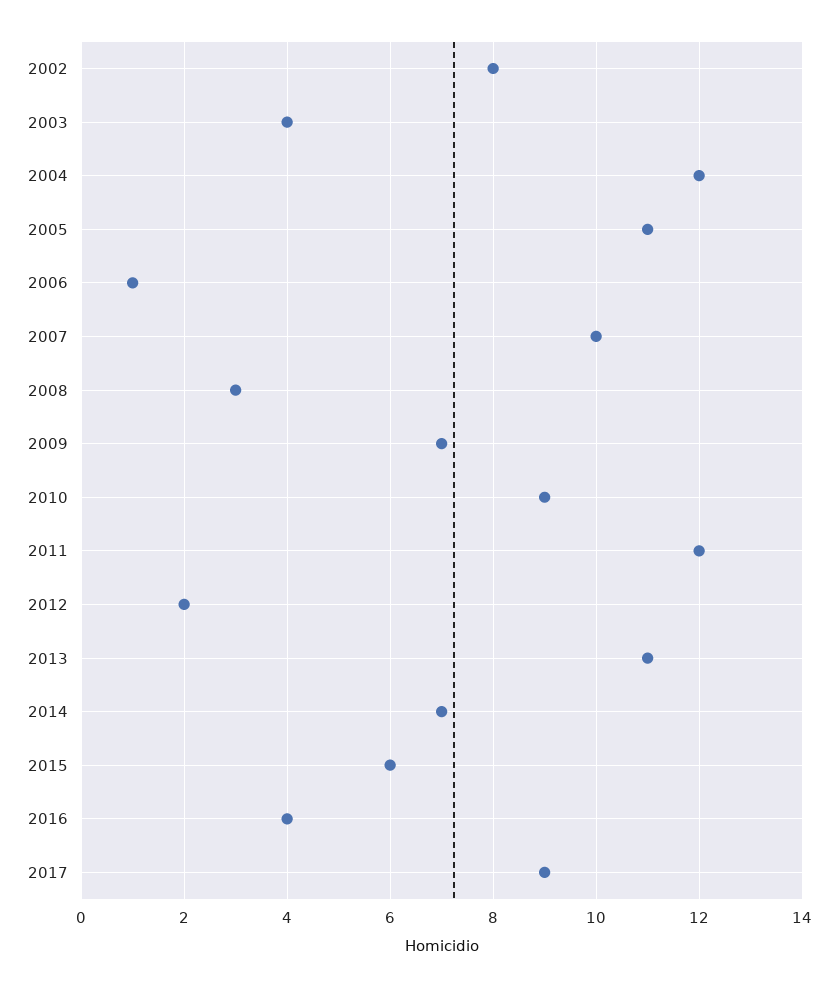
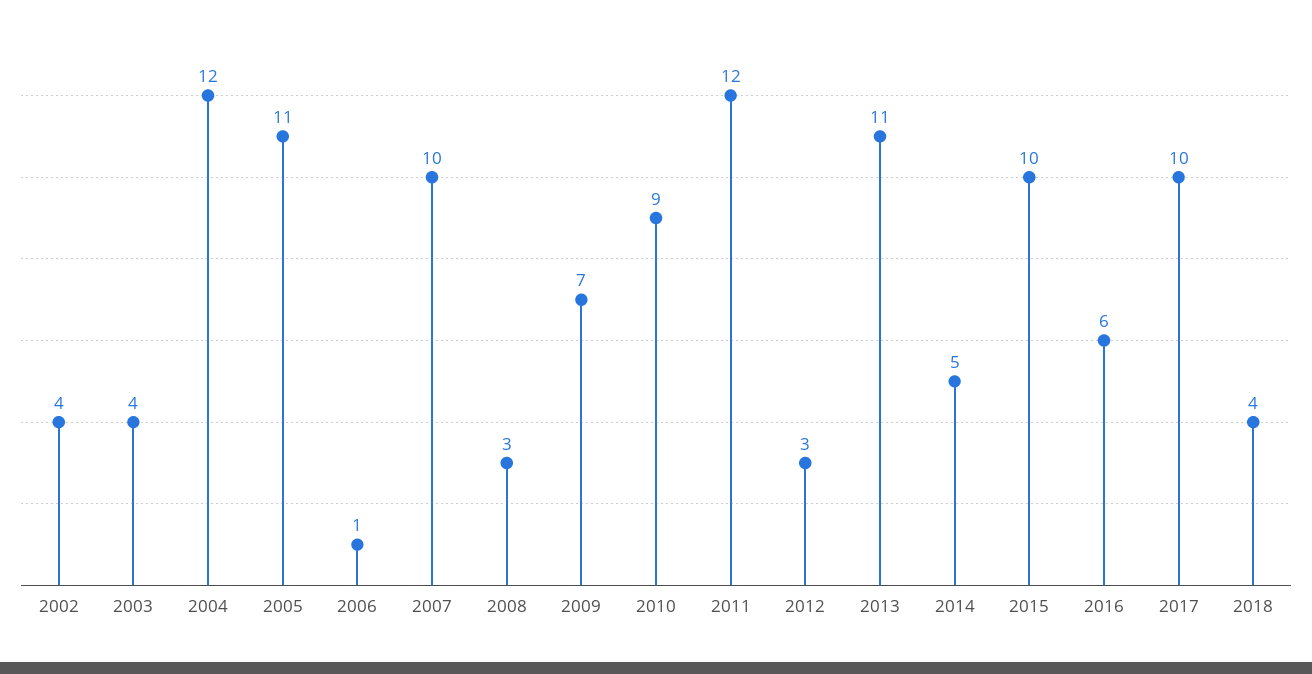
2002: 8 -> 4
2012: 2 -> 3
2014: 7 -> 5
2015: 6 -> 10
2016: 4 -> 6
2017: 9 -> 10
2018: none -> 4

